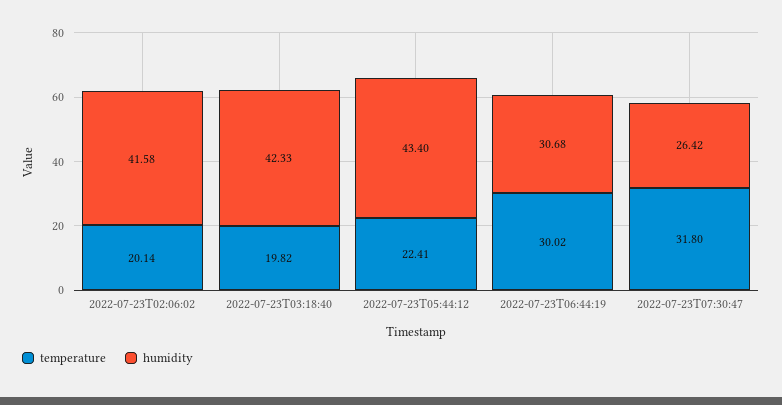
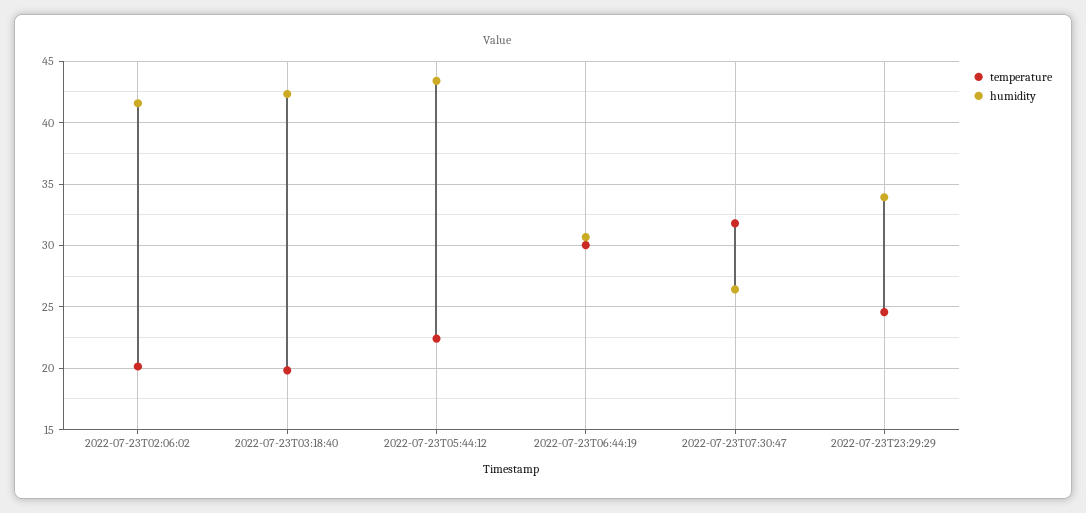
temperature, 2022-07-23T23:29:29: none -> 24.5
humidity, 2022-07-23T23:29:29: none -> 34

